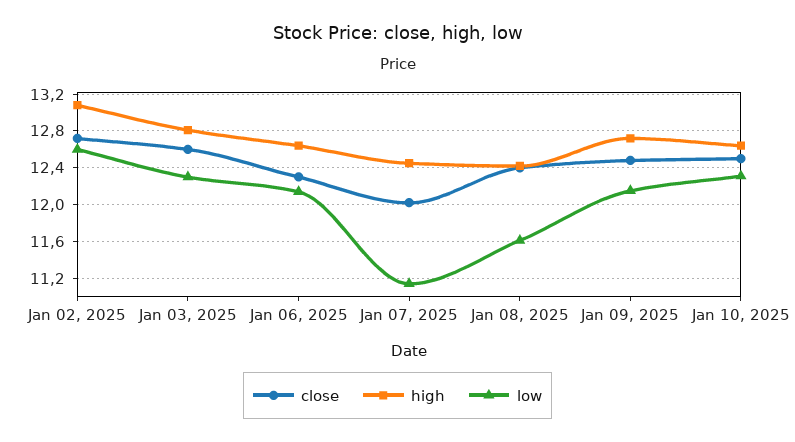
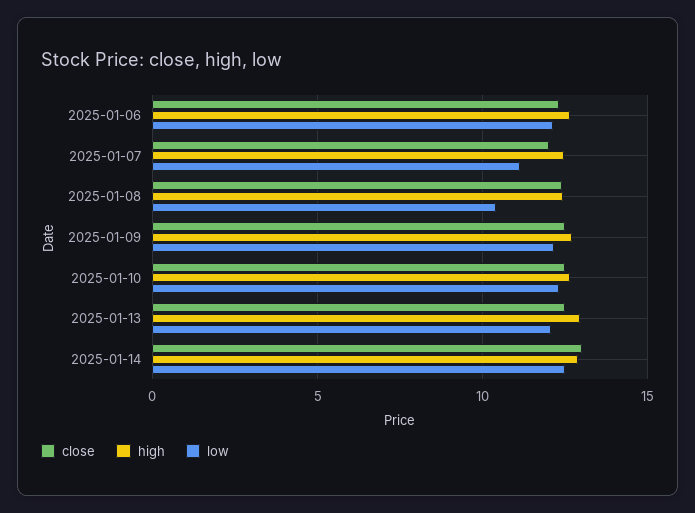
close, Jan 02, 2025: 12.7 -> none
high, Jan 02, 2025: 13.1 -> none
low, Jan 02, 2025: 12.6 -> none
close, Jan 03, 2025: 12.6 -> none
high, Jan 03, 2025: 12.8 -> none
low, Jan 03, 2025: 12.3 -> none
low, Jan 08, 2025: 11.6 -> 10.5
close, 2025-01-13: none -> 12.5
high, 2025-01-13: none -> 13
low, 2025-01-13: none -> 12
close, 2025-01-14: none -> 13
high, 2025-01-14: none -> 13
low, 2025-01-14: none -> 12.5

